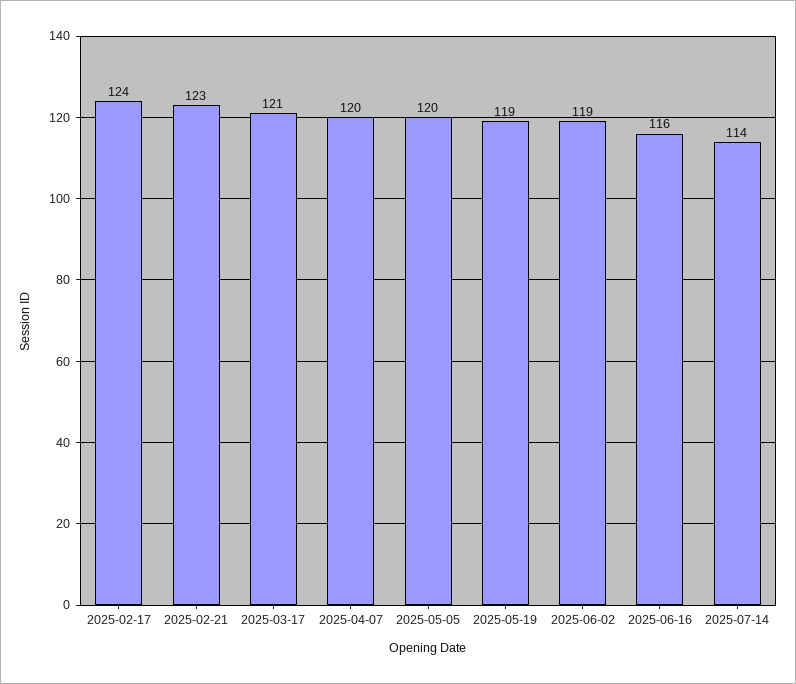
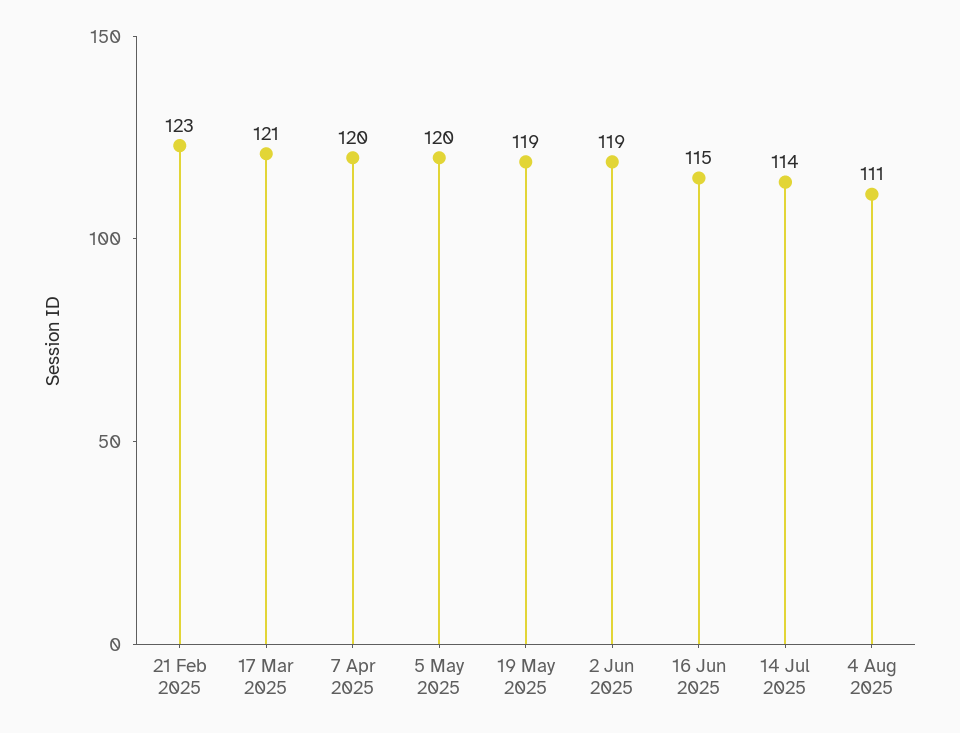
2025-02-17: 124 -> none
2025-06-16: 116 -> 115
4 Aug 2025: none -> 111

